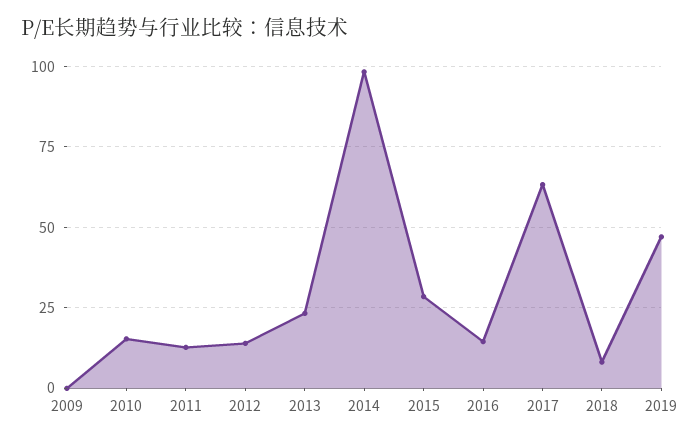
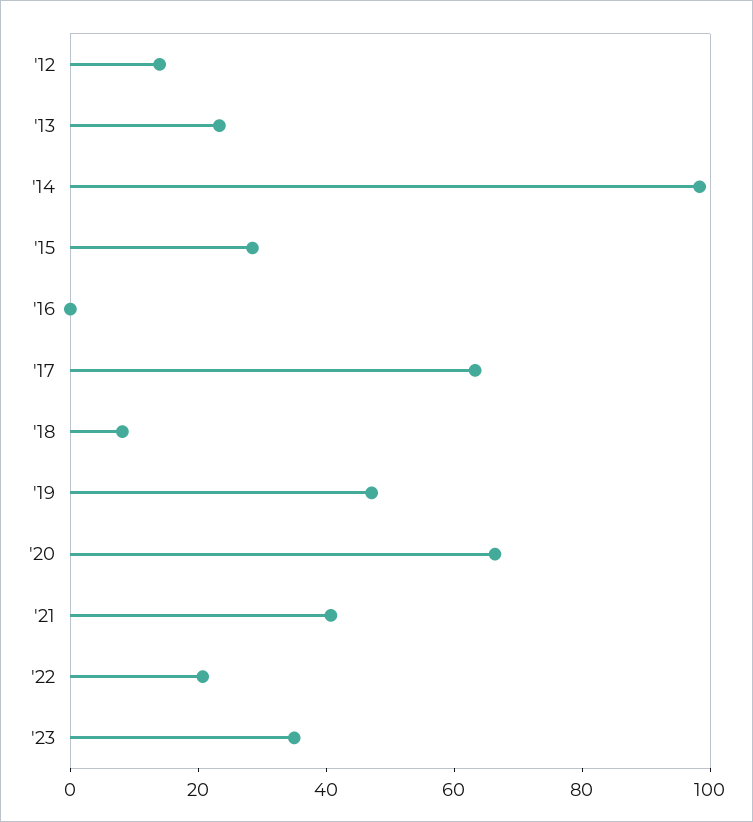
2009: 0 -> none
2010: 15 -> none
2011: 12.5 -> none
2016: 15 -> 0
'20: none -> 65
'21: none -> 40
'22: none -> 20
'23: none -> 35

